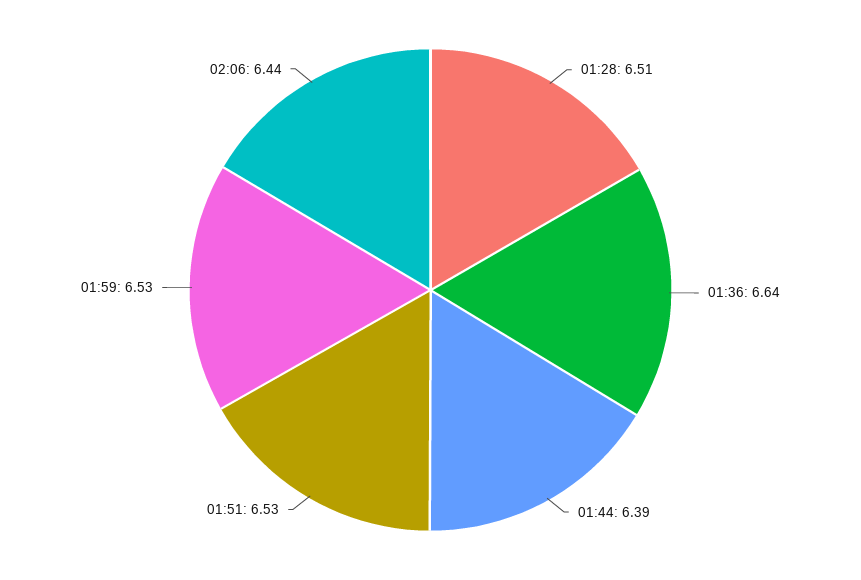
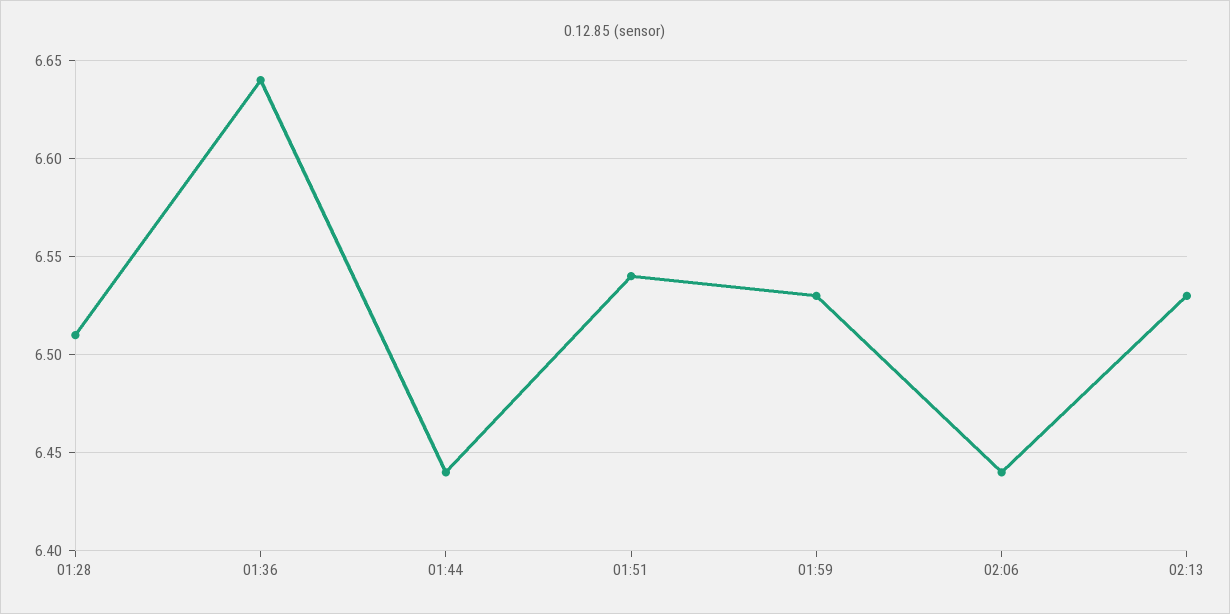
01:44: 6.39 -> 6.44
01:51: 6.53 -> 6.54
02:13: none -> 6.53

